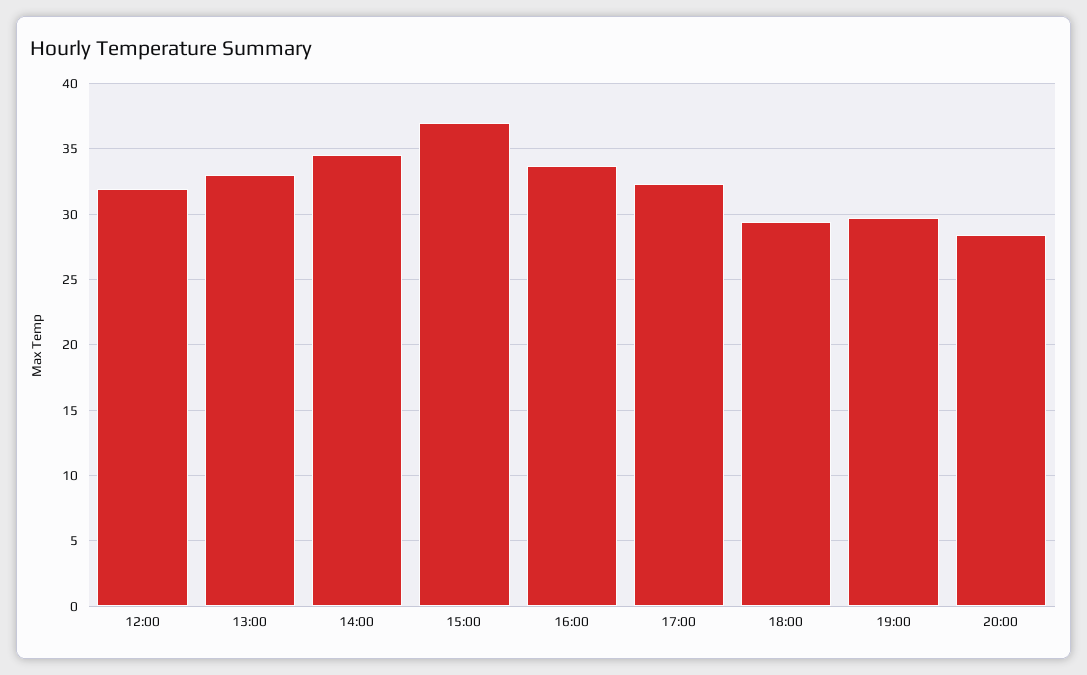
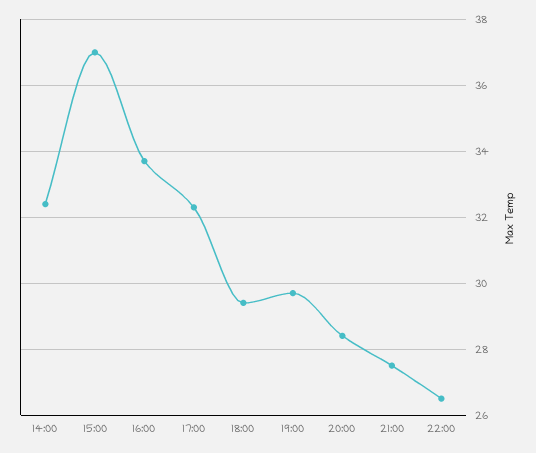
12:00: 32 -> none
13:00: 33 -> none
14:00: 34.5 -> 32.5
21:00: none -> 27.5
22:00: none -> 26.5

